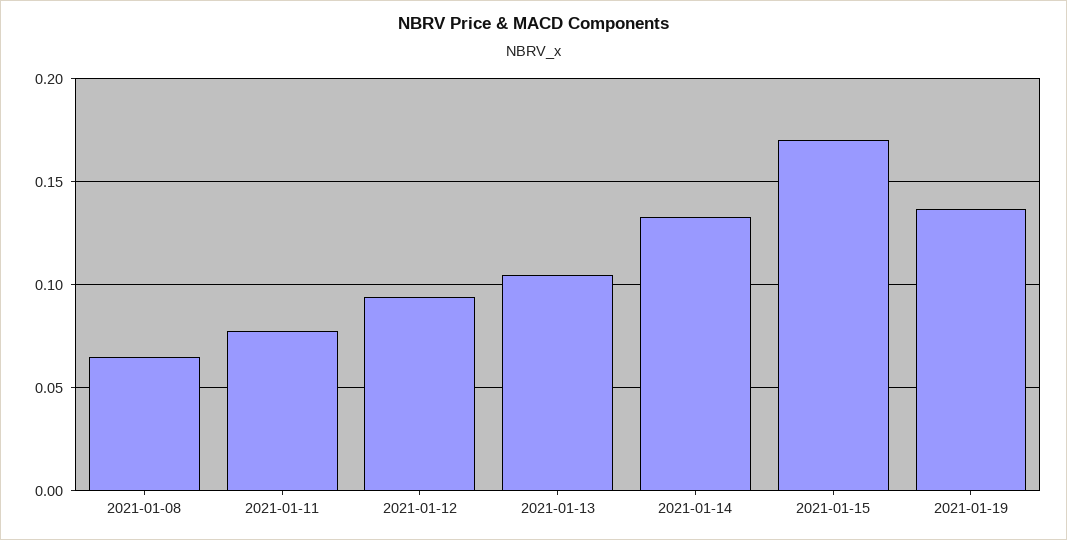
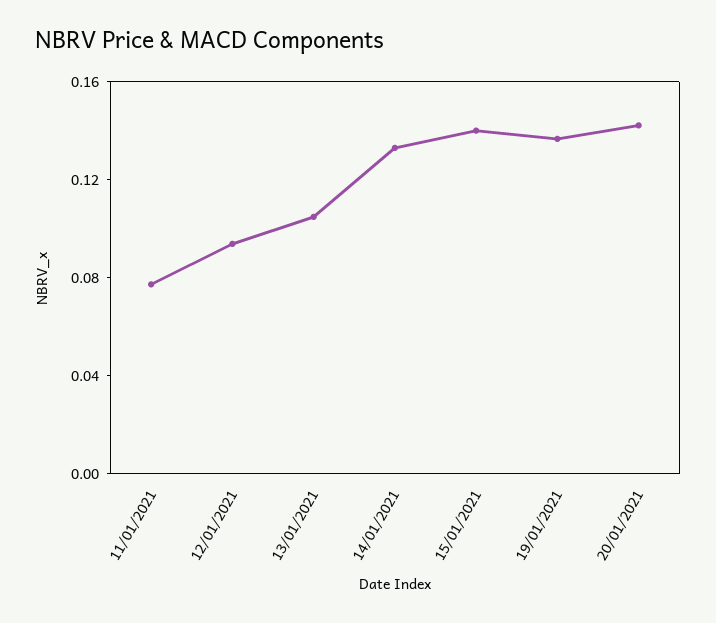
2021-01-08: 0.065 -> none
2021-01-15: 0.17 -> 0.14
20/01/2021: none -> 0.14

